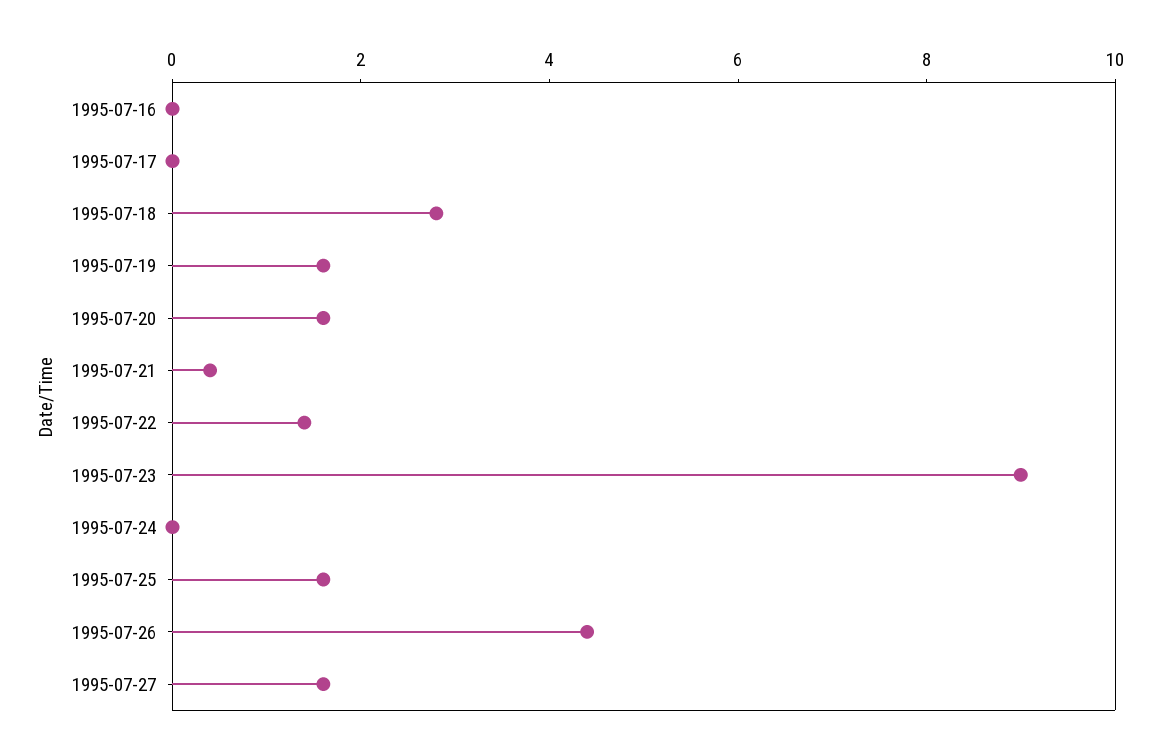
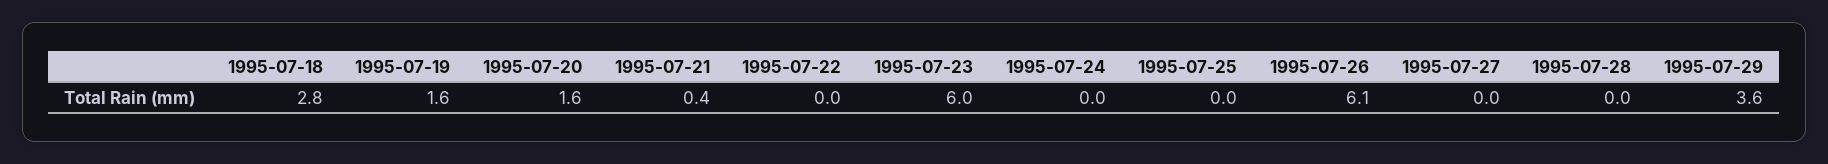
1995-07-16: 0 -> none
1995-07-17: 0 -> none
1995-07-22: 1.5 -> 0
1995-07-23: 9 -> 6
1995-07-25: 1.5 -> 0
1995-07-26: 4.5 -> 6.1
1995-07-27: 1.5 -> 0
1995-07-28: none -> 0
1995-07-29: none -> 3.6

